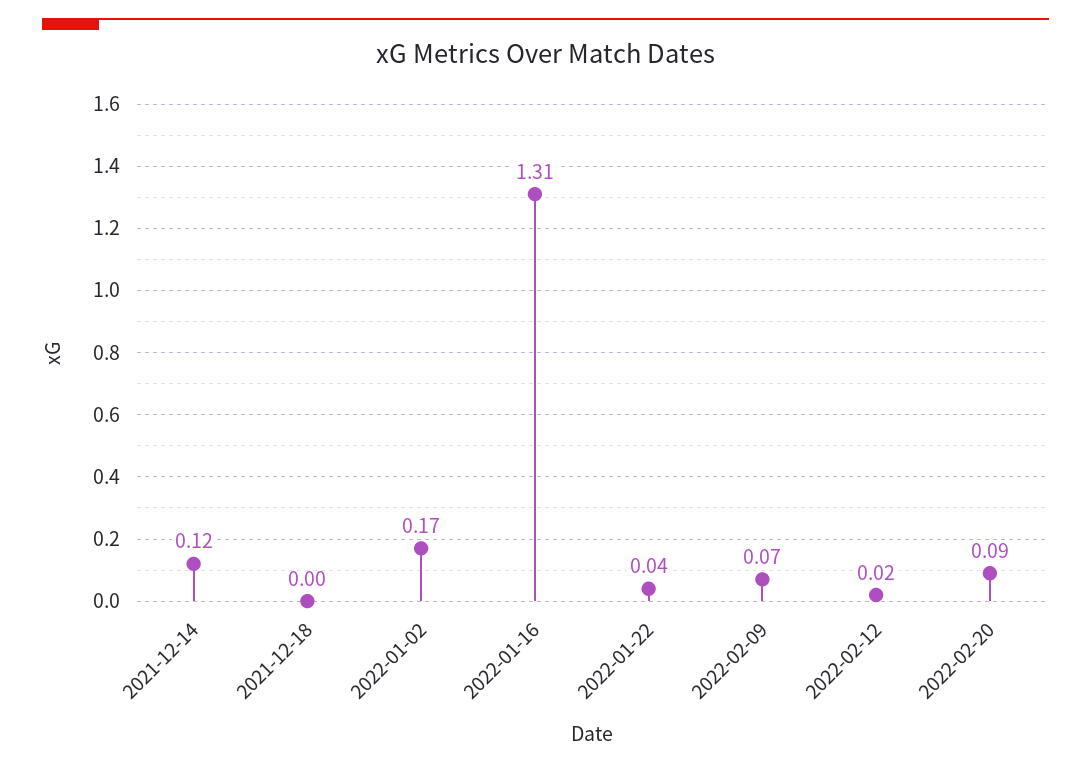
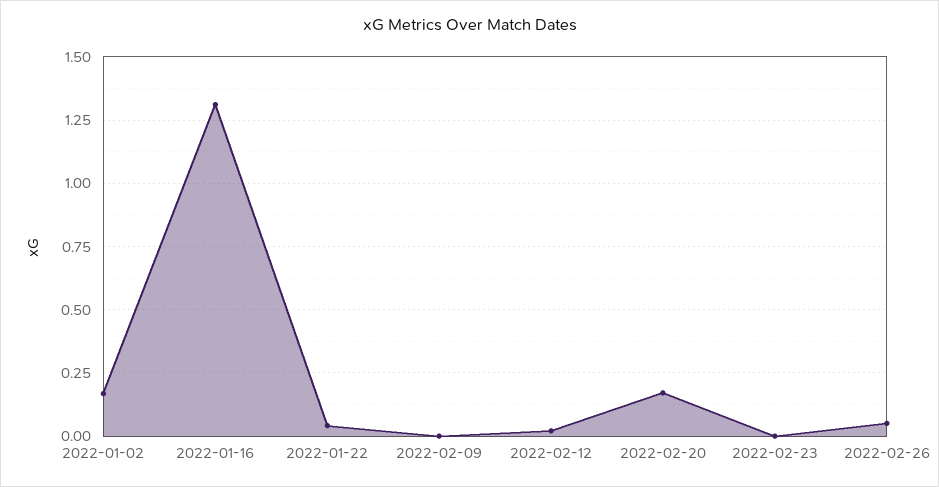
2021-12-14: 0.12 -> none
2021-12-18: 0 -> none
2022-02-09: 0.07 -> 0
2022-02-20: 0.09 -> 0.175
2022-02-23: none -> 0
2022-02-26: none -> 0.05

